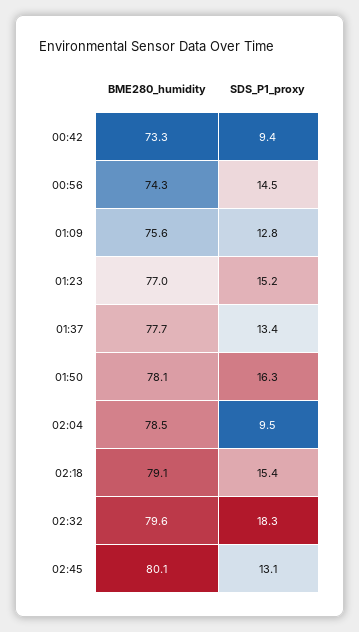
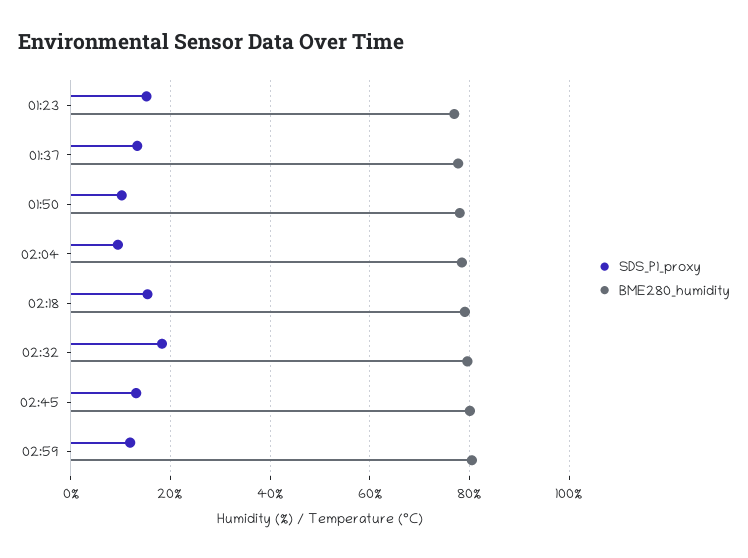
BME280_humidity, 00:42: 73.3 -> none
SDS_P1_proxy, 00:42: 9.4 -> none
BME280_humidity, 00:56: 74.3 -> none
SDS_P1_proxy, 00:56: 14.5 -> none
BME280_humidity, 01:09: 75.6 -> none
SDS_P1_proxy, 01:09: 12.8 -> none
SDS_P1_proxy, 01:50: 16.3 -> 10
SDS_P1_proxy, 02:59: none -> 12
BME280_humidity, 02:59: none -> 80

